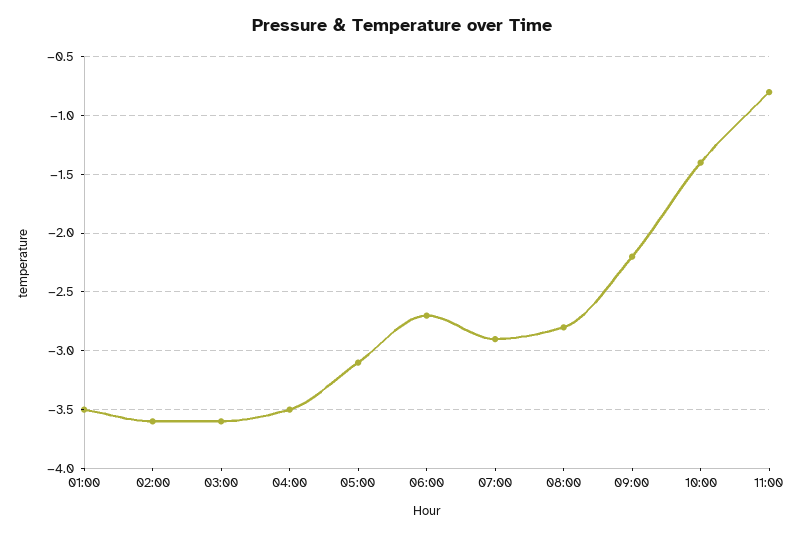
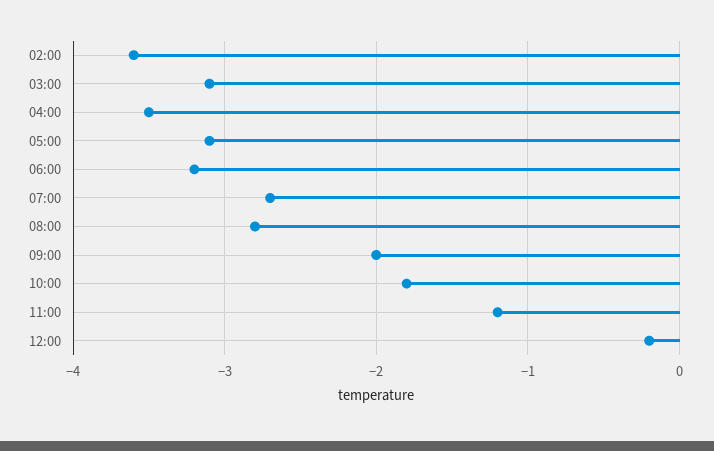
01:00: -3.5 -> none
03:00: -3.6 -> -3.1
06:00: -2.7 -> -3.2
07:00: -2.9 -> -2.7
09:00: -2.2 -> -2
10:00: -1.4 -> -1.8
11:00: -0.8 -> -1.2
12:00: none -> -0.2

